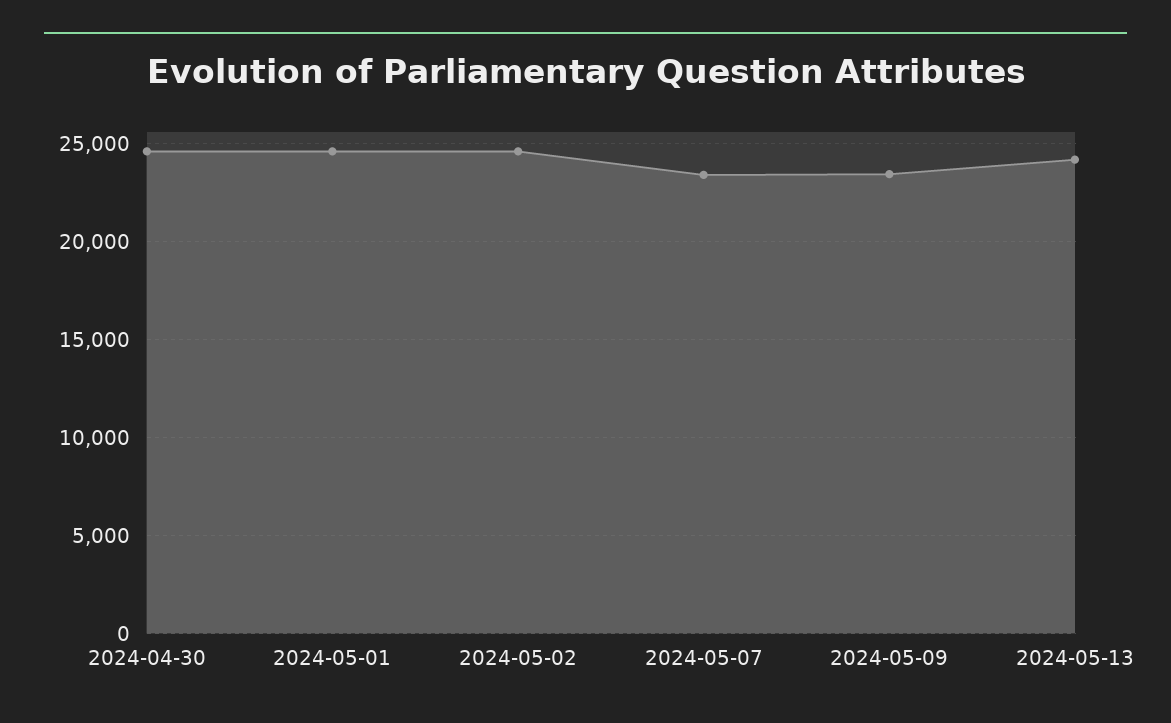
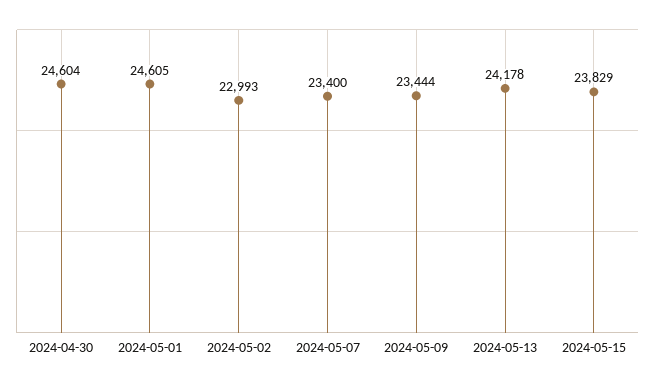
2024-05-02: 24500 -> 22993
2024-05-15: none -> 23829

